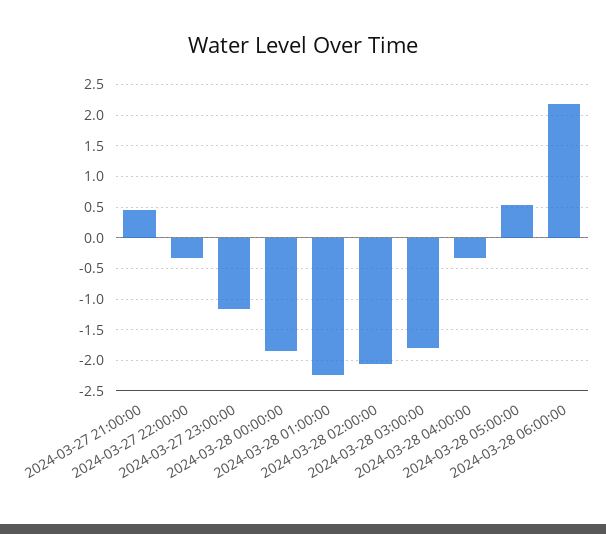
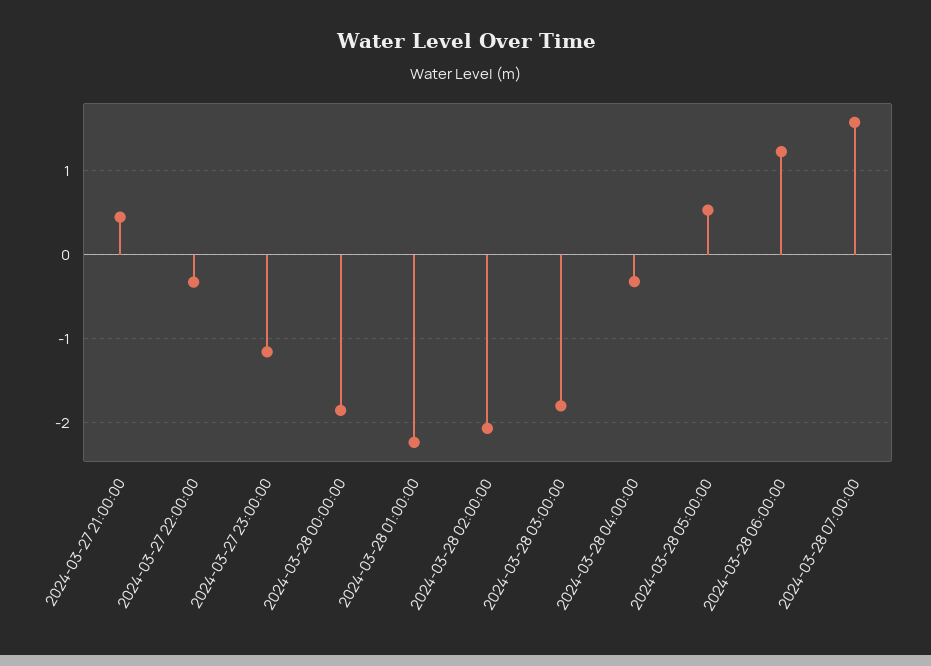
2024-03-28 06:00:00: 2.2 -> 1.2
2024-03-28 07:00:00: none -> 1.6

